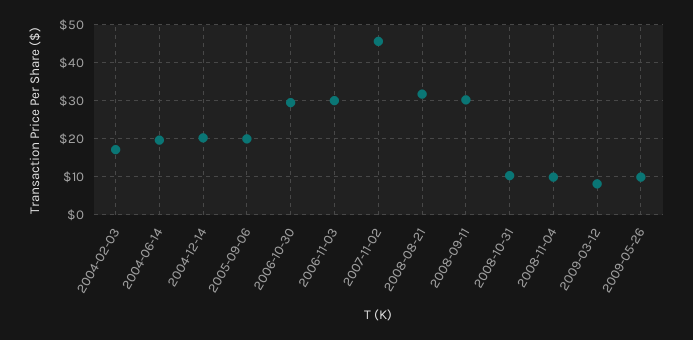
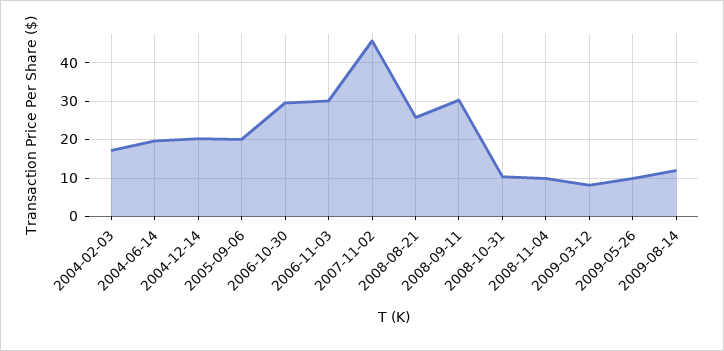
2008-08-21: 32 -> 26
2009-08-14: none -> 12

